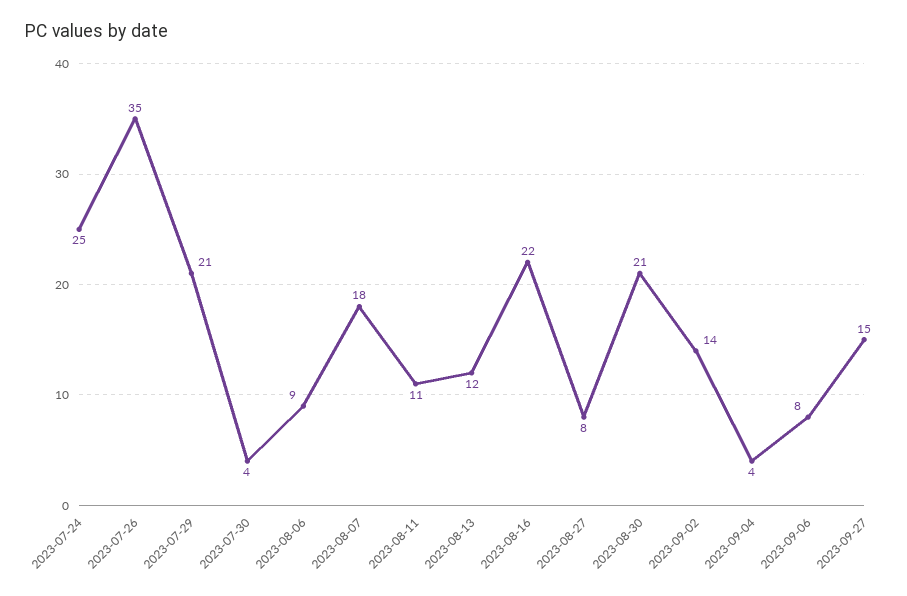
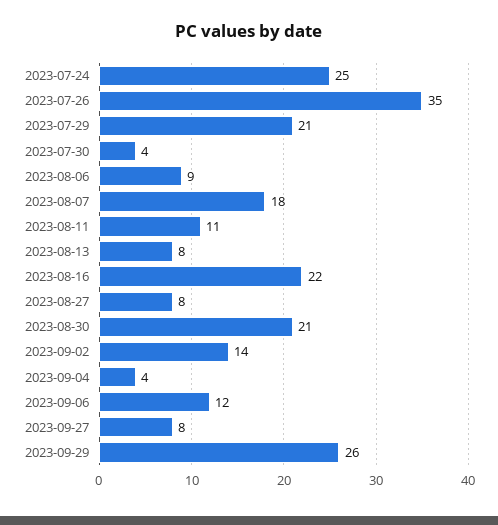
2023-08-13: 12 -> 8
2023-09-06: 8 -> 12
2023-09-27: 15 -> 8
2023-09-29: none -> 26

